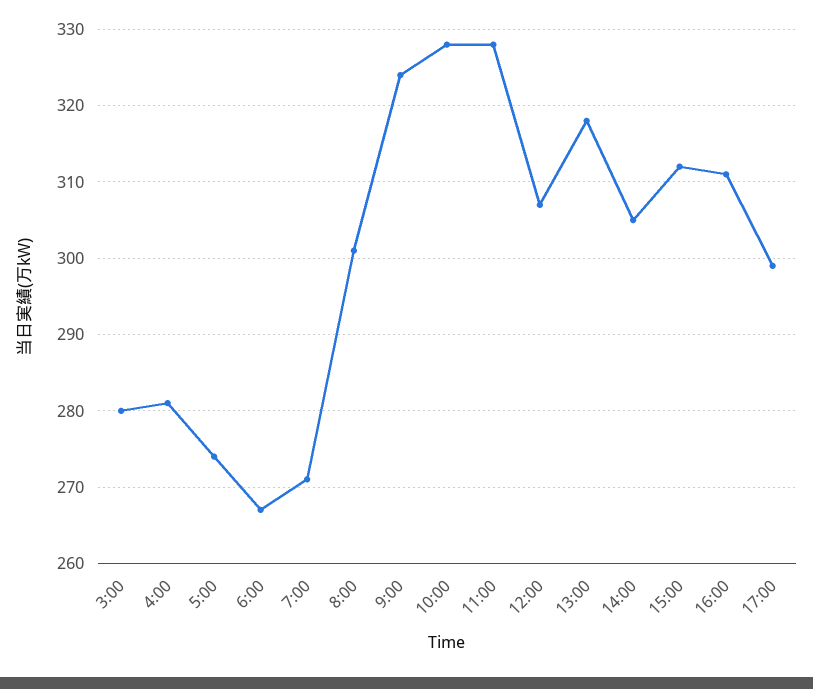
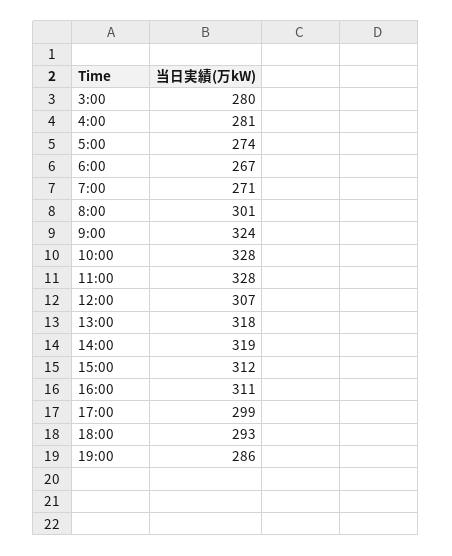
14:00: 305 -> 319
18:00: none -> 293
19:00: none -> 286

